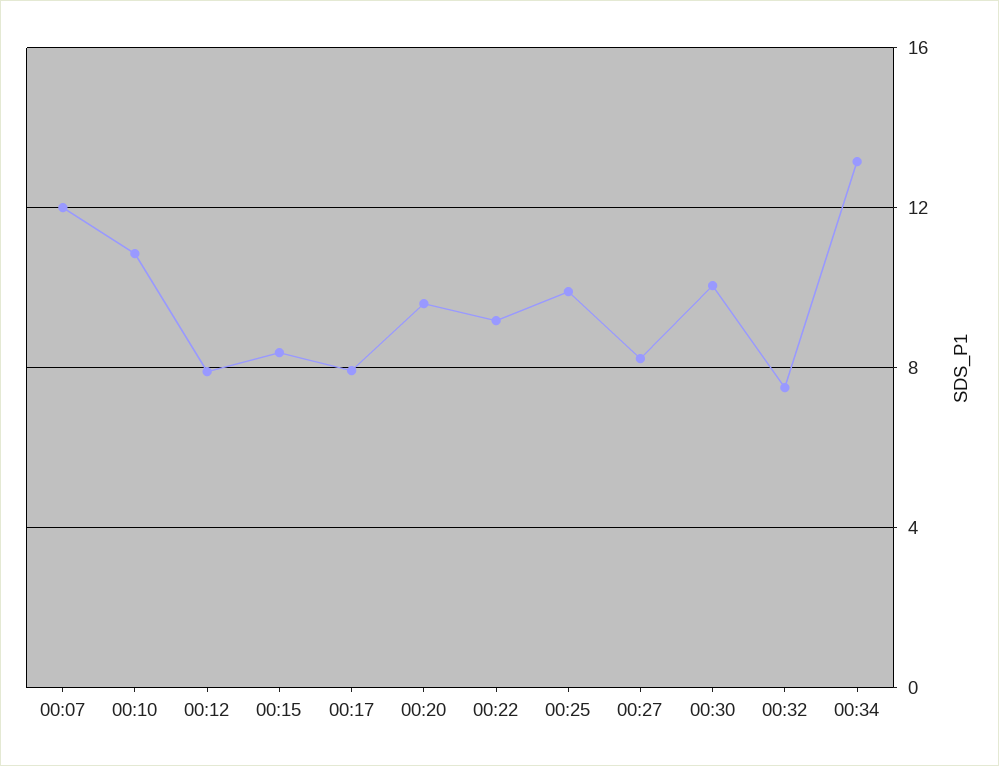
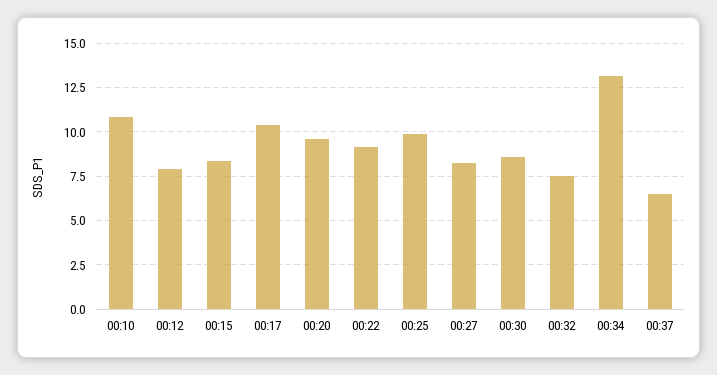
00:07: 12 -> none
00:17: 8 -> 10.5
00:30: 10 -> 8.5
00:37: none -> 6.5

